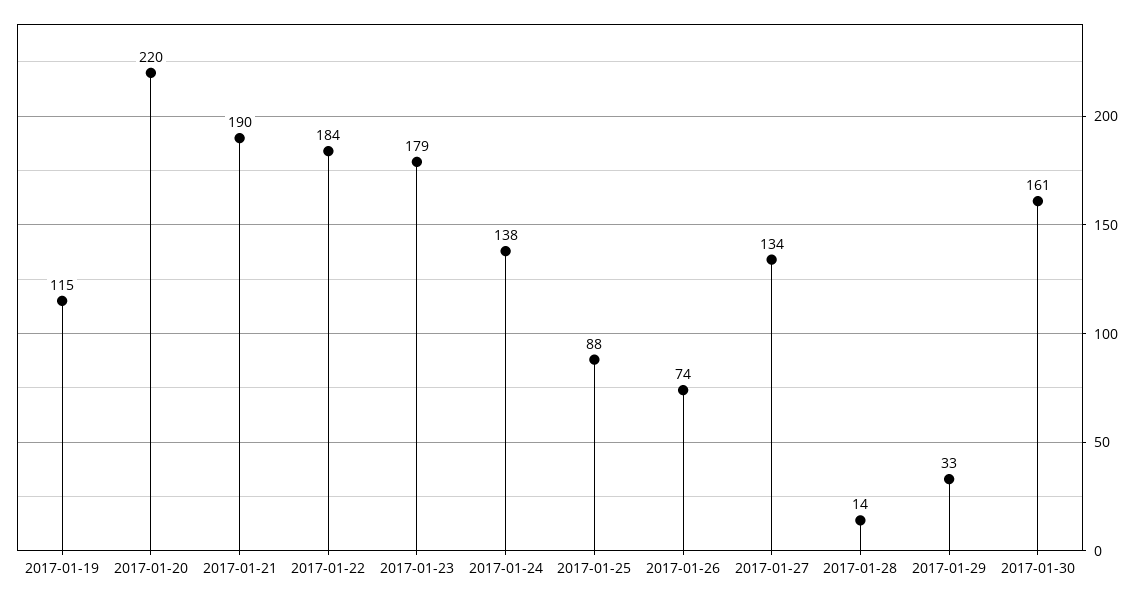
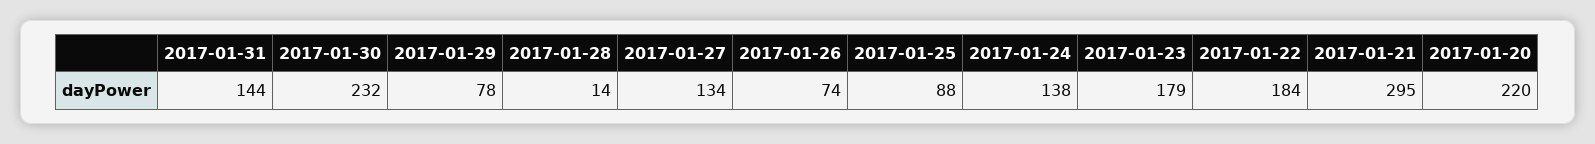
2017-01-19: 115 -> none
2017-01-21: 190 -> 295
2017-01-29: 33 -> 78
2017-01-30: 161 -> 232
2017-01-31: none -> 144

